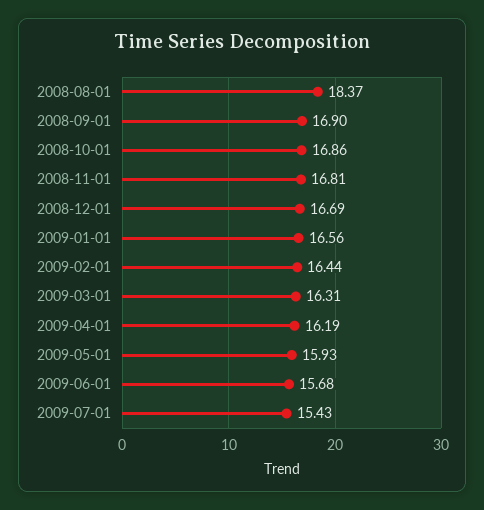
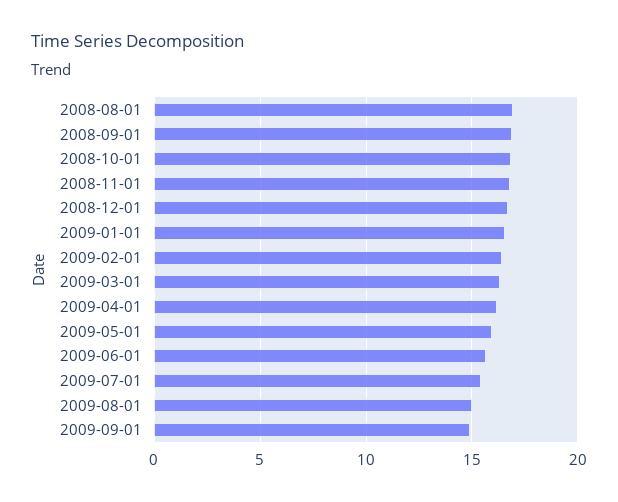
2008-08-01: 18.37 -> 17
2009-08-01: none -> 15
2009-09-01: none -> 15

